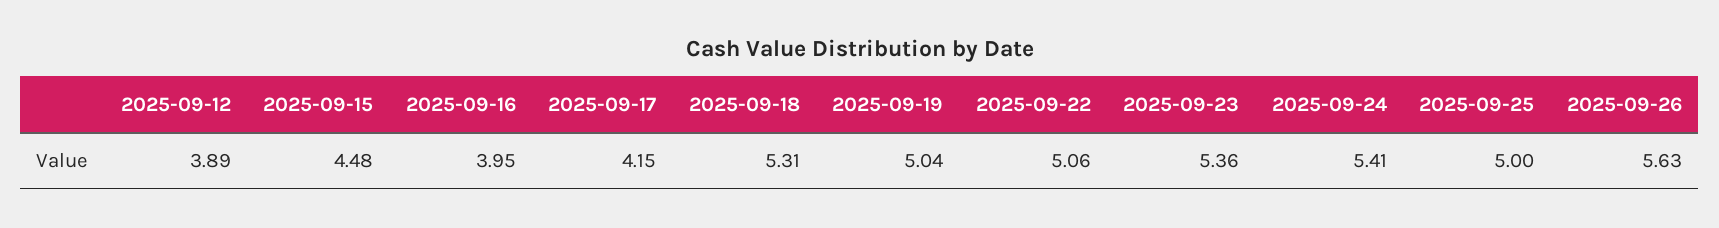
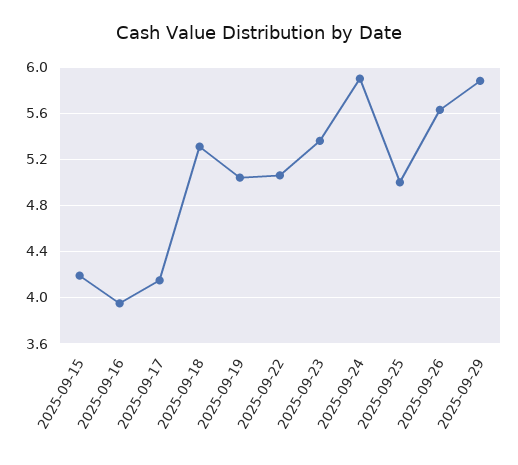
2025-09-12: 3.89 -> none
2025-09-15: 4.48 -> 4.2
2025-09-24: 5.41 -> 5.9
2025-09-29: none -> 5.9

